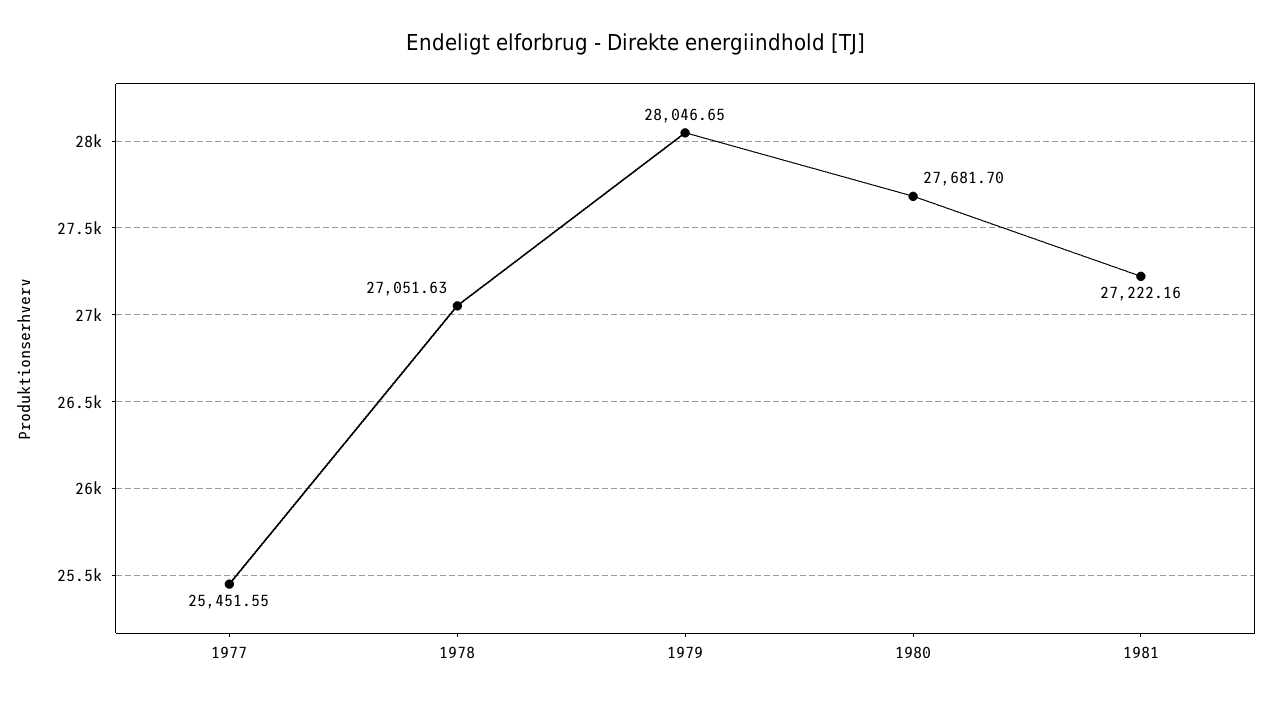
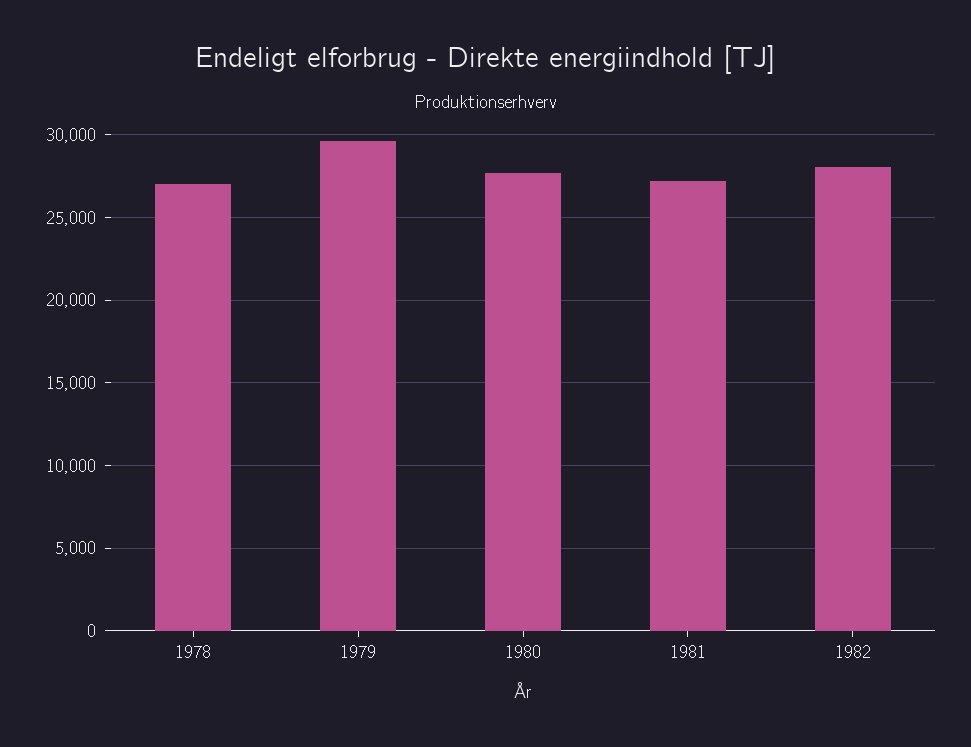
1977: 25451.55 -> none
1979: 28046.65 -> 29500
1982: none -> 28000

